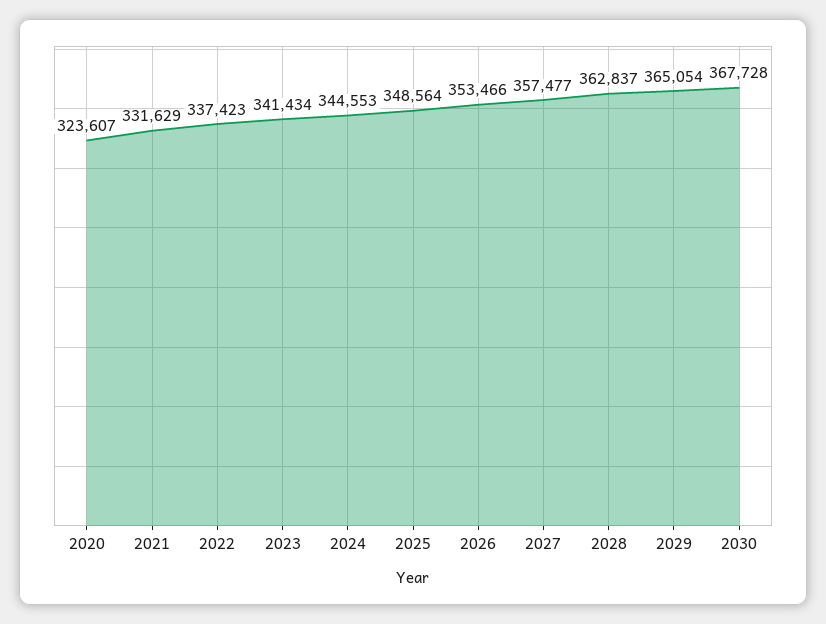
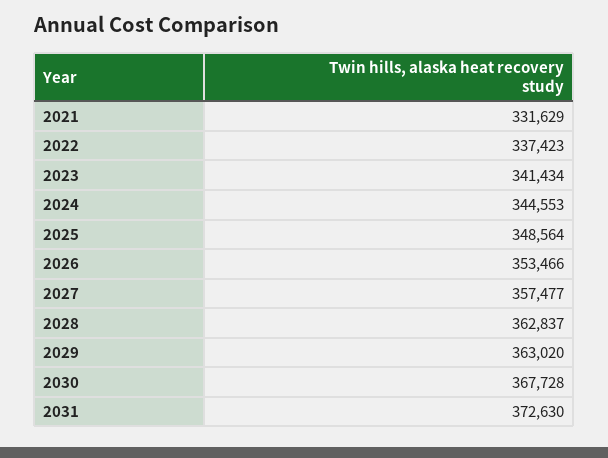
2020: 323607 -> none
2029: 365054 -> 363020
2031: none -> 372630

